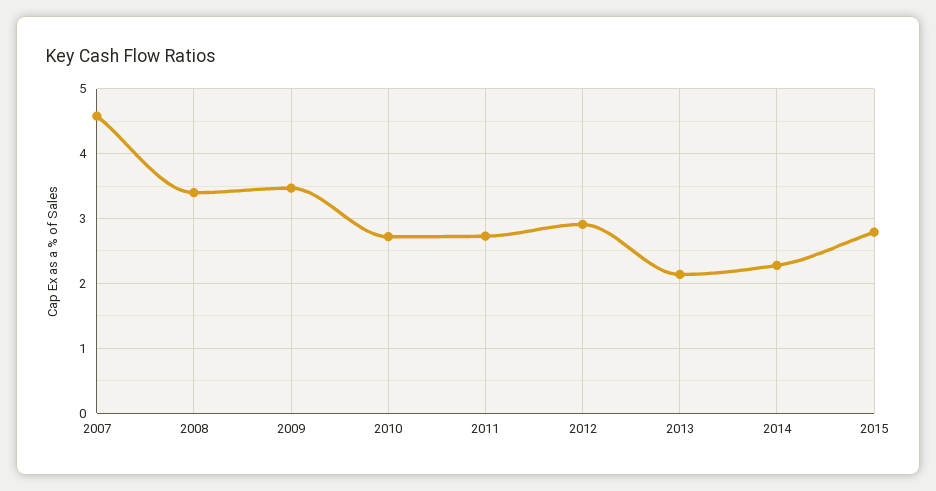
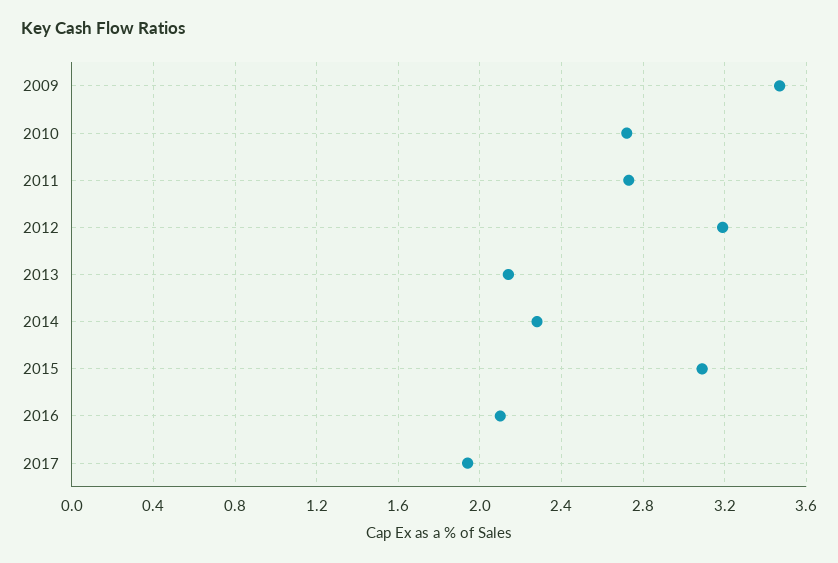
2007: 4.6 -> none
2008: 3.4 -> none
2012: 2.9 -> 3.2
2015: 2.8 -> 3.1
2016: none -> 2.1
2017: none -> 1.95

